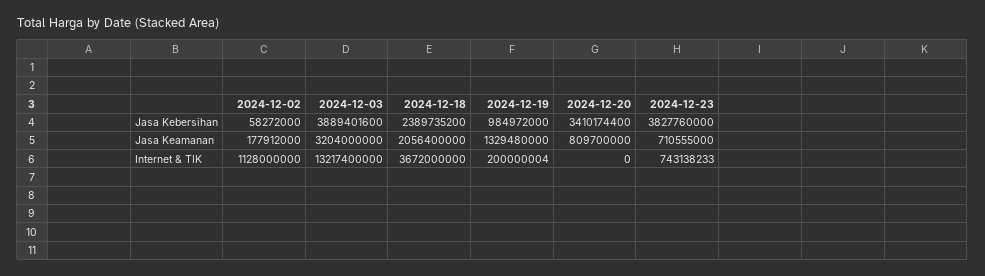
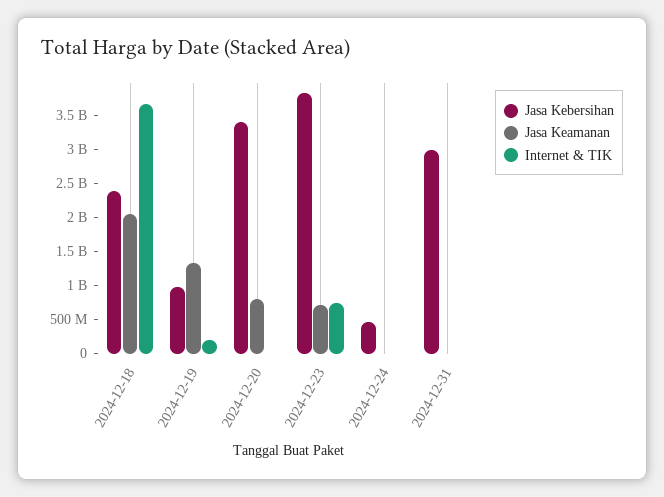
Jasa Kebersihan, 2024-12-02: 58272000 -> none
Jasa Kebersihan, 2024-12-03: 3889401600 -> none
Jasa Keamanan, 2024-12-02: 177912000 -> none
Jasa Keamanan, 2024-12-03: 3204000000 -> none
Internet & TIK, 2024-12-02: 1128000000 -> none
Internet & TIK, 2024-12-03: 13217400000 -> none
Jasa Kebersihan, 2024-12-24: none -> 500000000
Jasa Keamanan, 2024-12-24: none -> 0
Internet & TIK, 2024-12-24: none -> 0
Jasa Kebersihan, 2024-12-31: none -> 3000000000
Jasa Keamanan, 2024-12-31: none -> 0
Internet & TIK, 2024-12-31: none -> 0

